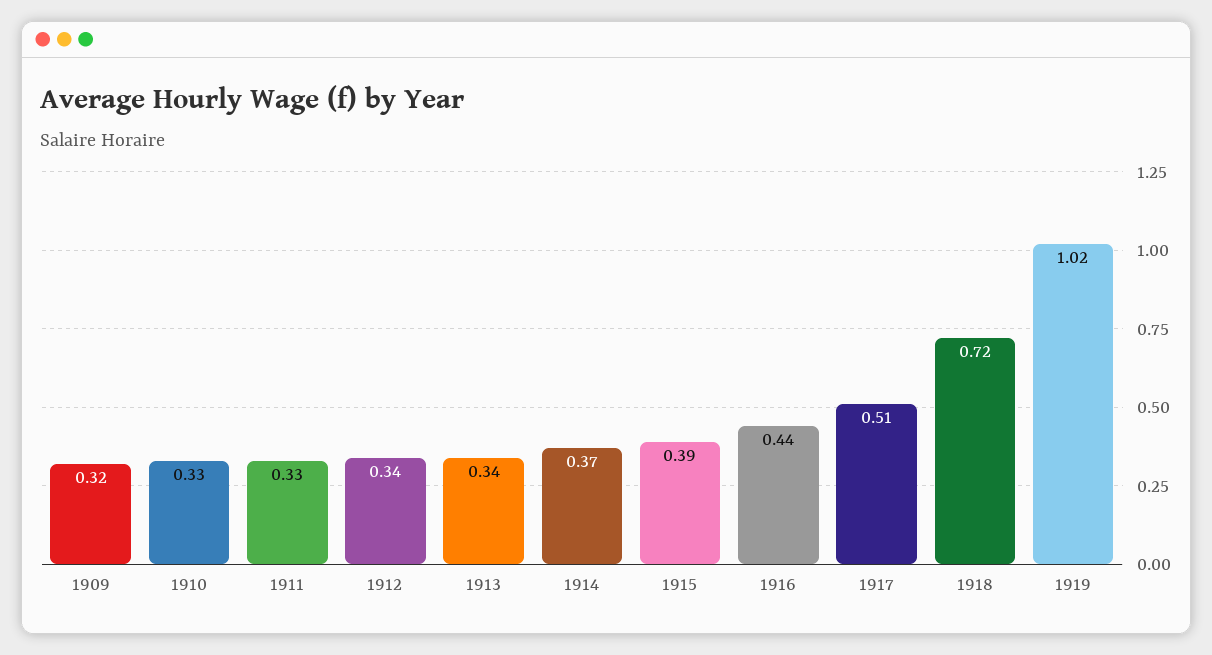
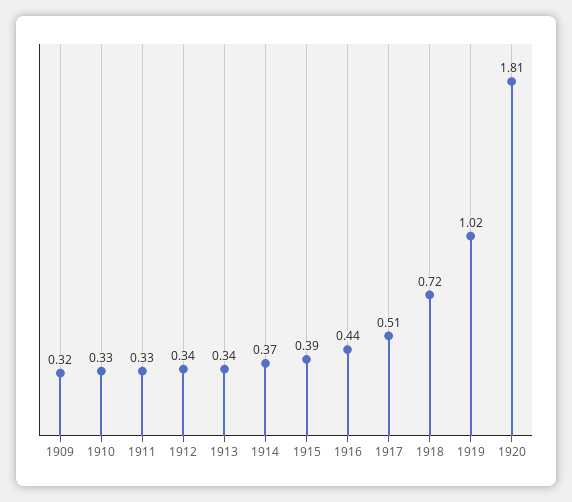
1920: none -> 1.81

